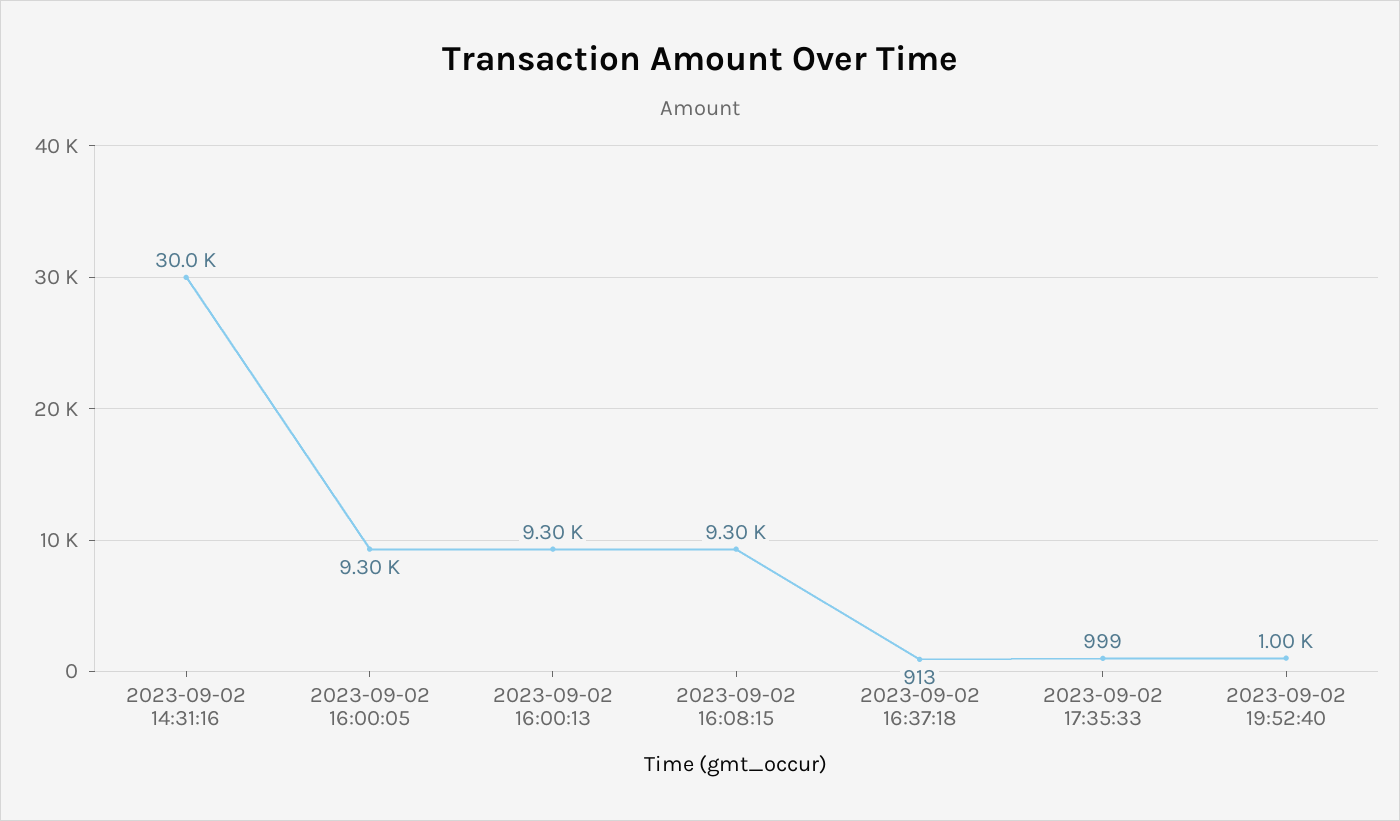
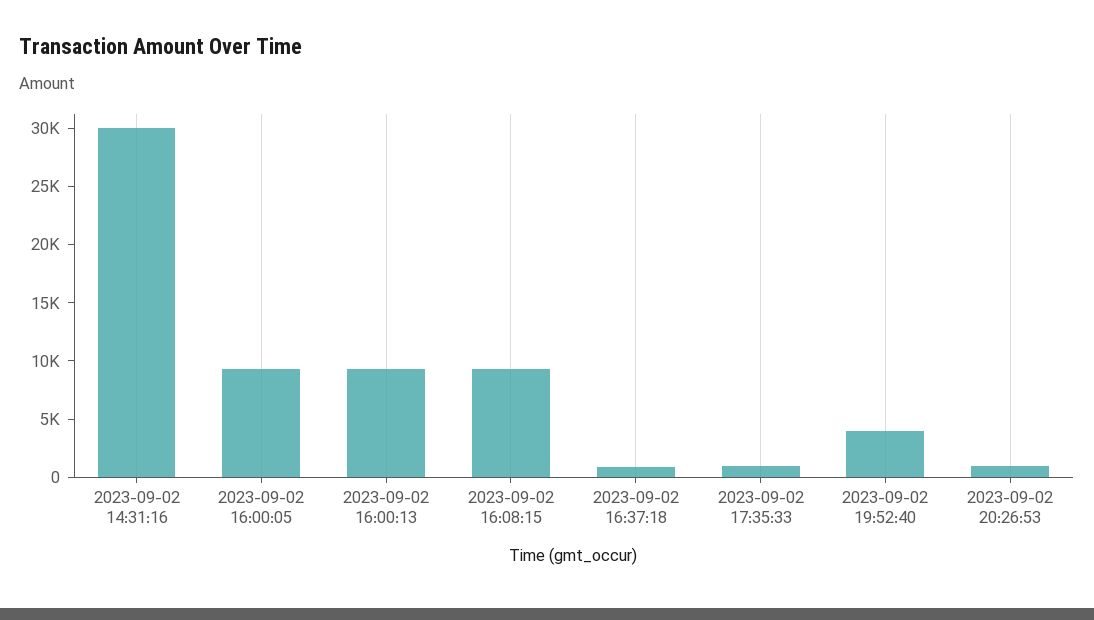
2023-09-02 19:52:40: 1000 -> 4000
2023-09-02 20:26:53: none -> 1000

